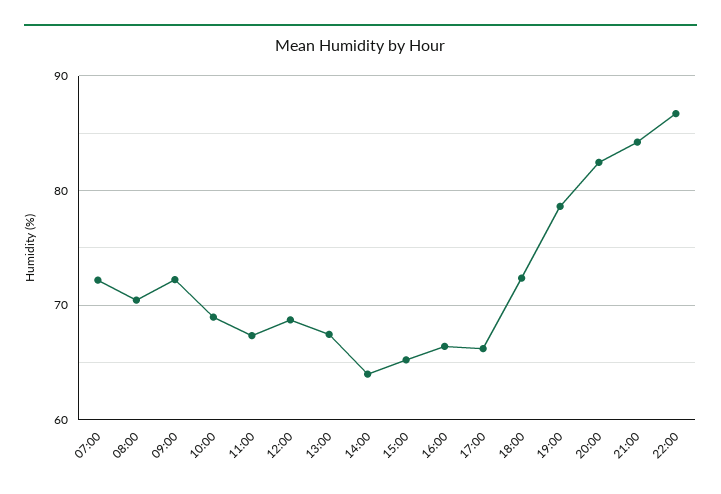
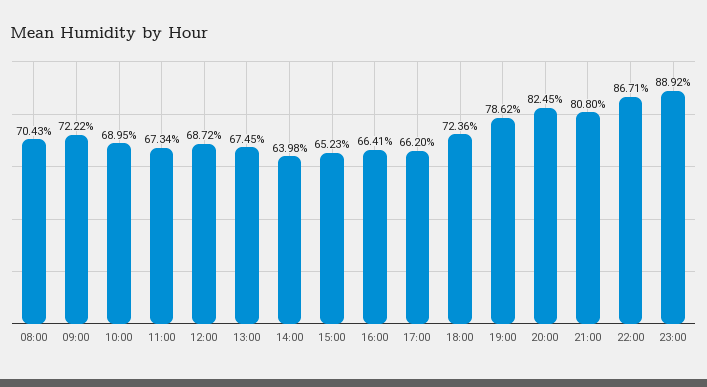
07:00: 72 -> none
21:00: 84 -> 80.8
23:00: none -> 88.92

